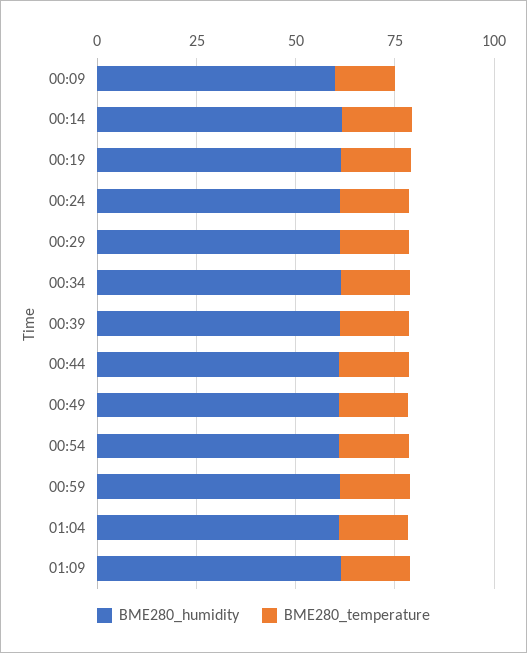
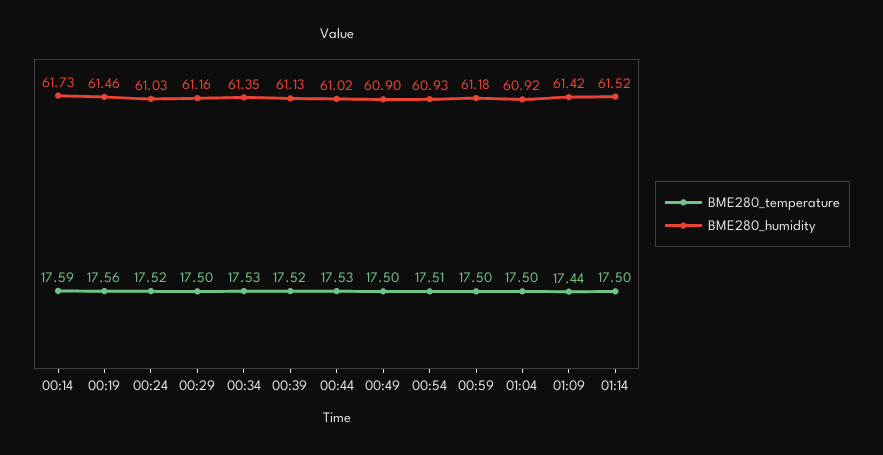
BME280_humidity, 00:09: 60 -> none
BME280_temperature, 00:09: 15 -> none
BME280_temperature, 01:14: none -> 17.5
BME280_humidity, 01:14: none -> 61.52

